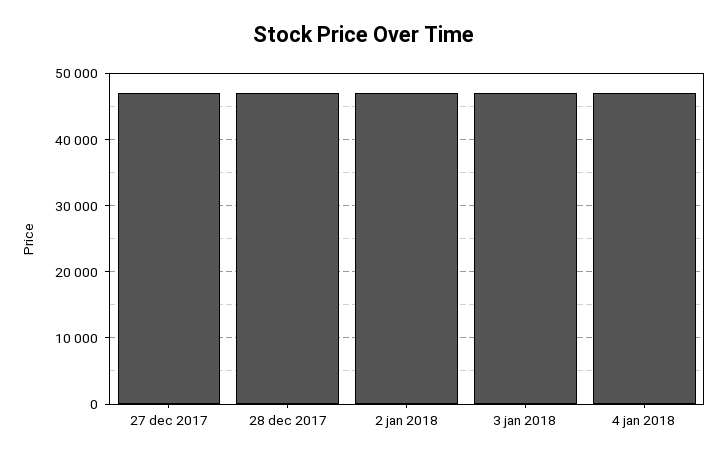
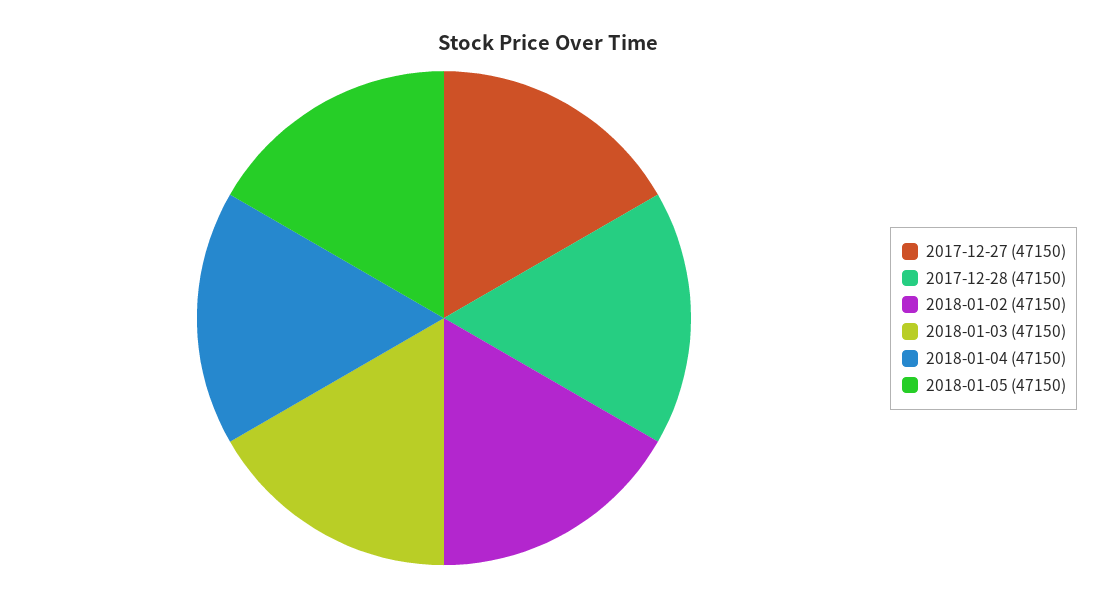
2018-01-05: none -> 47150

